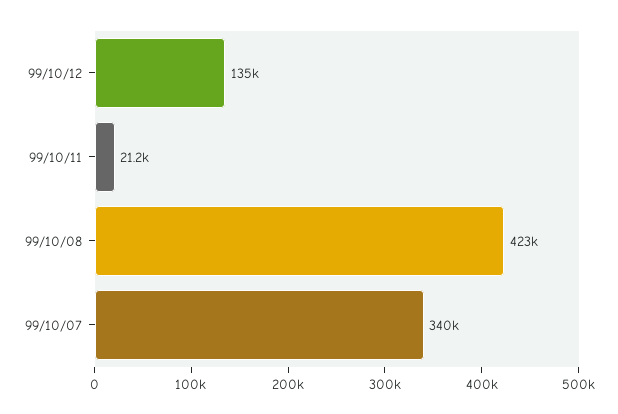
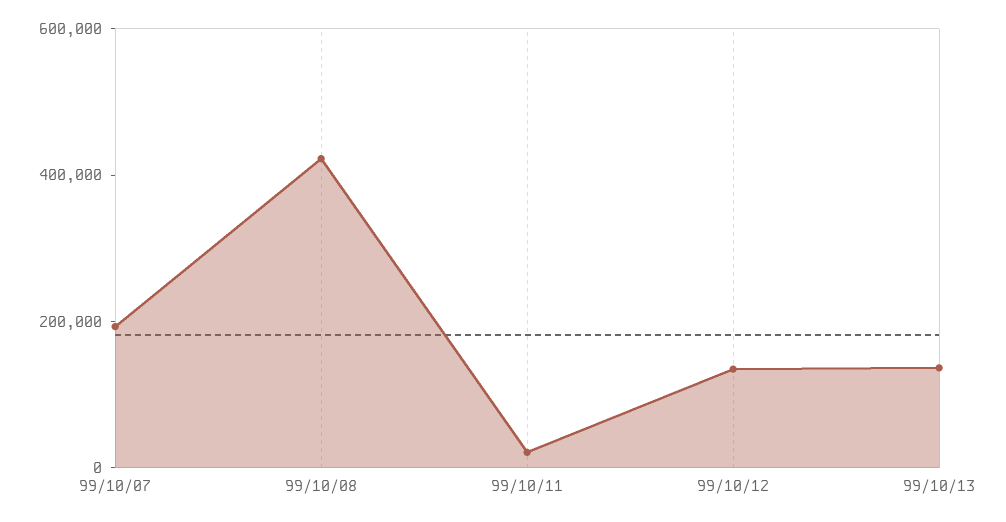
99/10/07: 340000 -> 200000
99/10/13: none -> 150000

